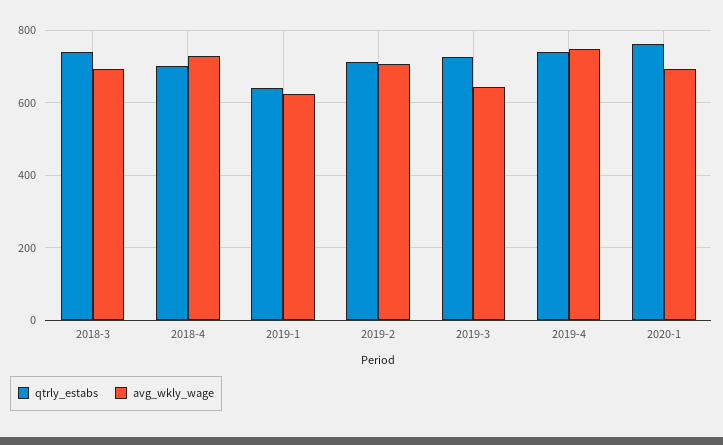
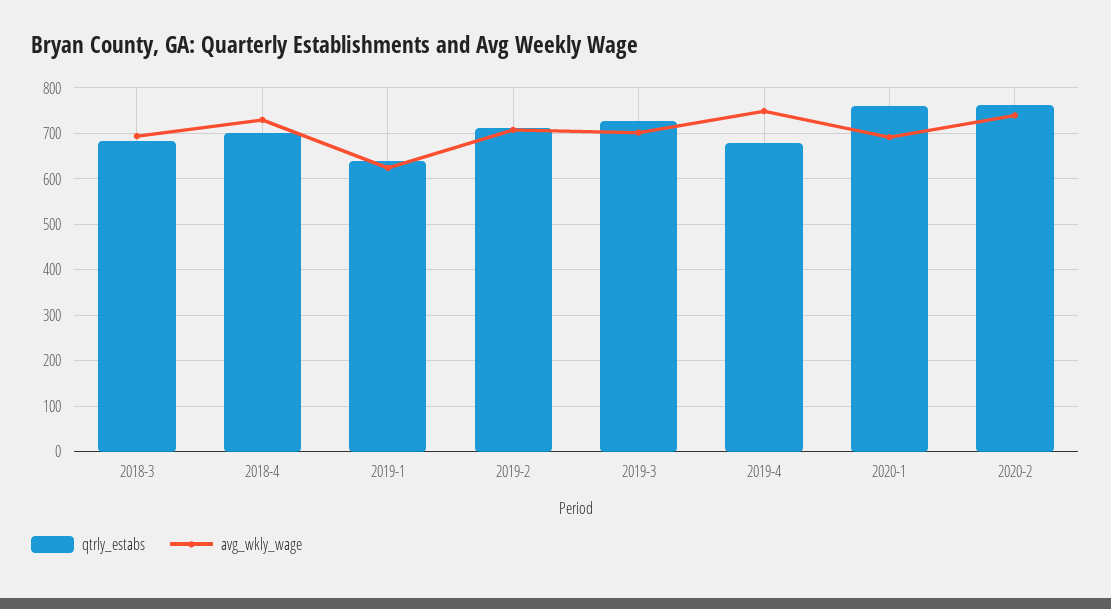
qtrly_estabs, 2018-3: 740 -> 680
avg_wkly_wage, 2019-3: 640 -> 700
qtrly_estabs, 2019-4: 740 -> 680
qtrly_estabs, 2020-2: none -> 760
avg_wkly_wage, 2020-2: none -> 740

